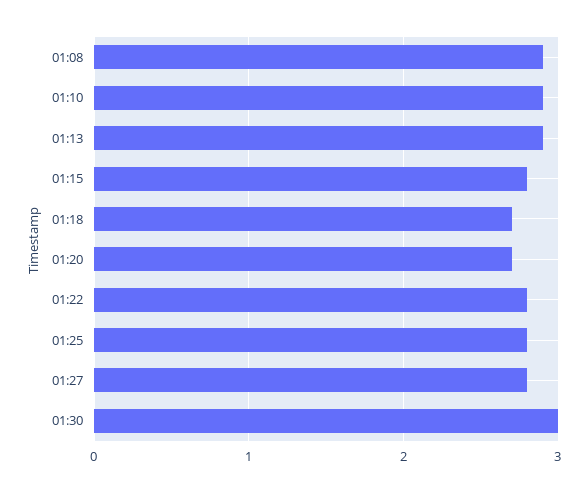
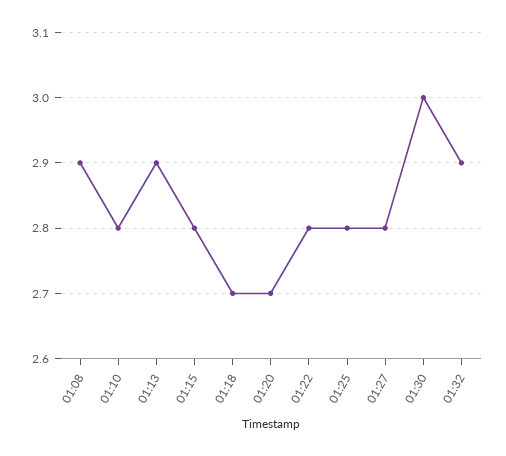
01:10: 2.9 -> 2.8
01:32: none -> 2.9

